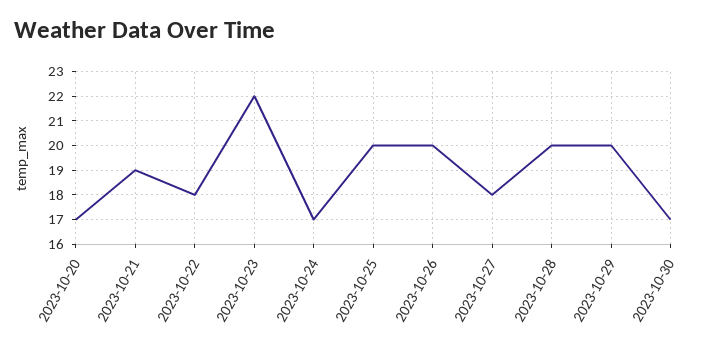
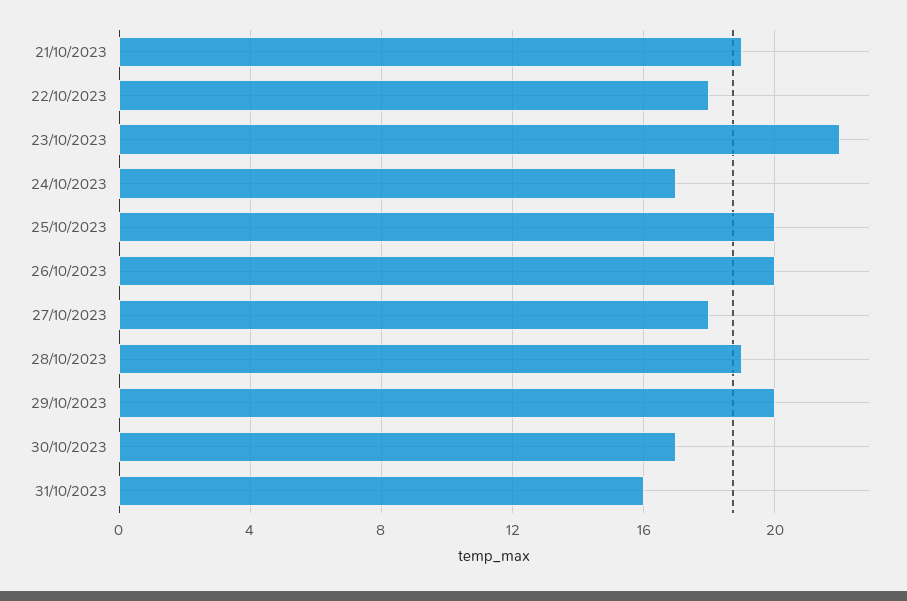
2023-10-20: 17 -> none
2023-10-28: 20 -> 19
31/10/2023: none -> 16

